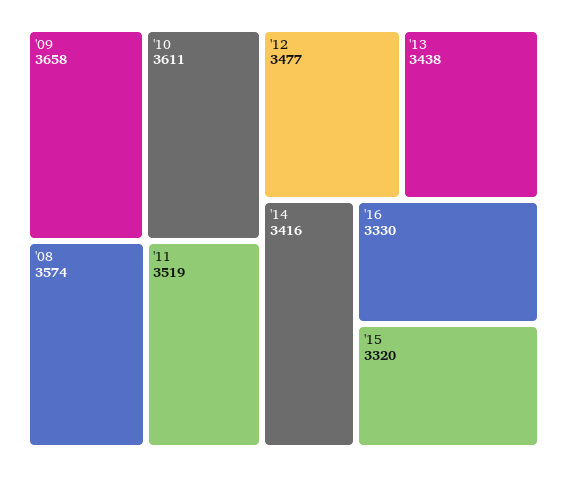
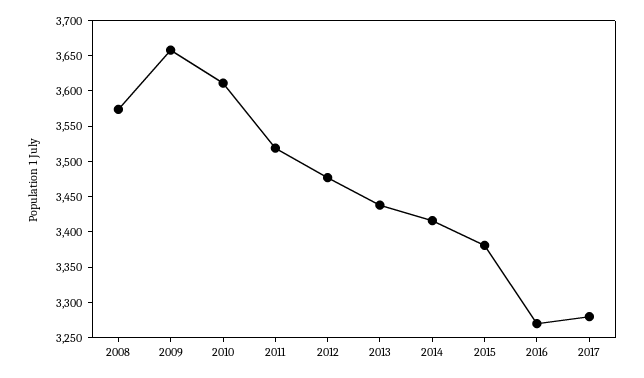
'16: 3330 -> 3275
'15: 3320 -> 3375
2017: none -> 3275

